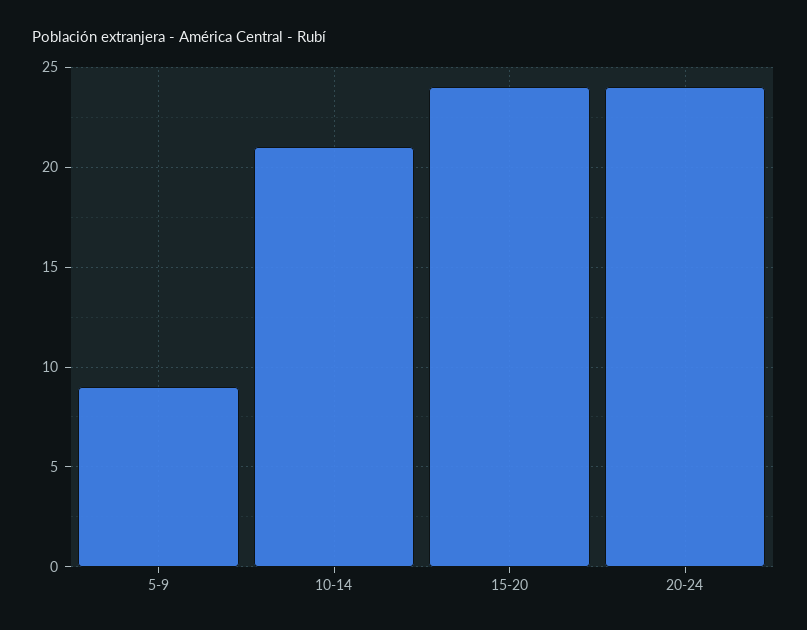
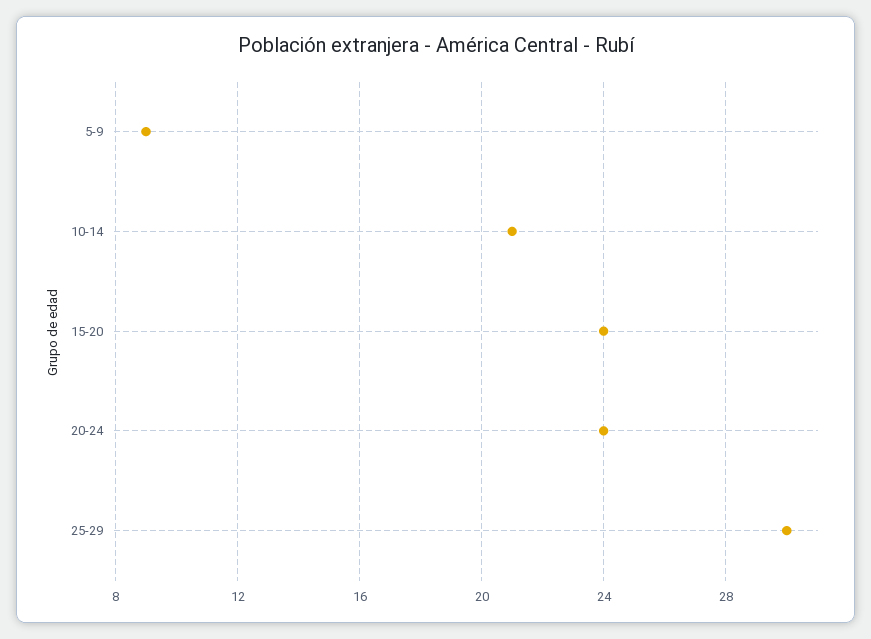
25-29: none -> 30

